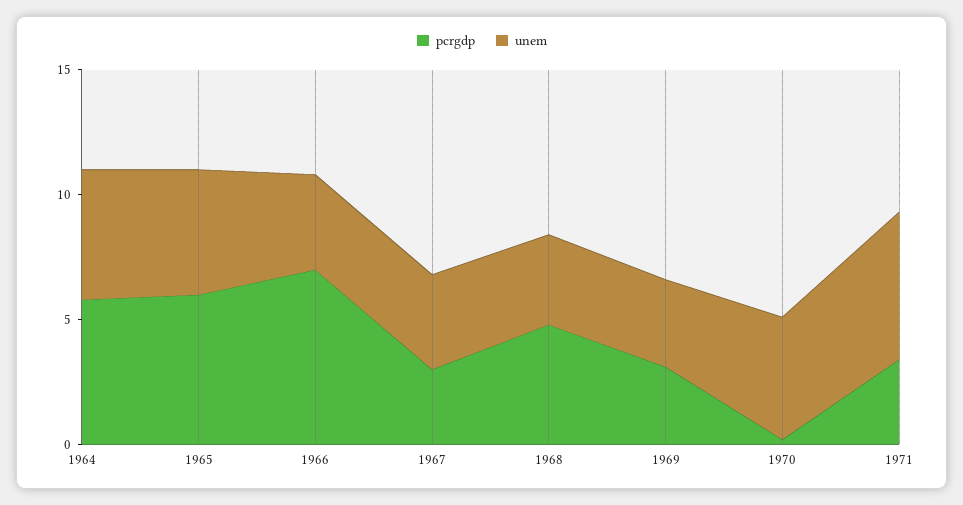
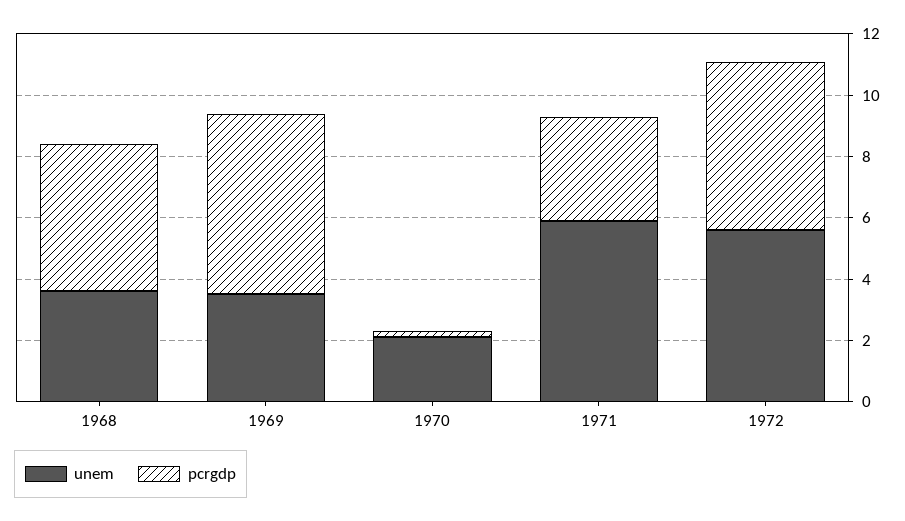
pcrgdp, 1964: 6 -> none
unem, 1964: 5 -> none
pcrgdp, 1965: 6 -> none
unem, 1965: 5 -> none
pcrgdp, 1966: 7 -> none
unem, 1966: 4 -> none
pcrgdp, 1967: 3 -> none
unem, 1967: 4 -> none
pcrgdp, 1969: 3 -> 6
unem, 1970: 5 -> 2
unem, 1972: none -> 5.5
pcrgdp, 1972: none -> 5.5

